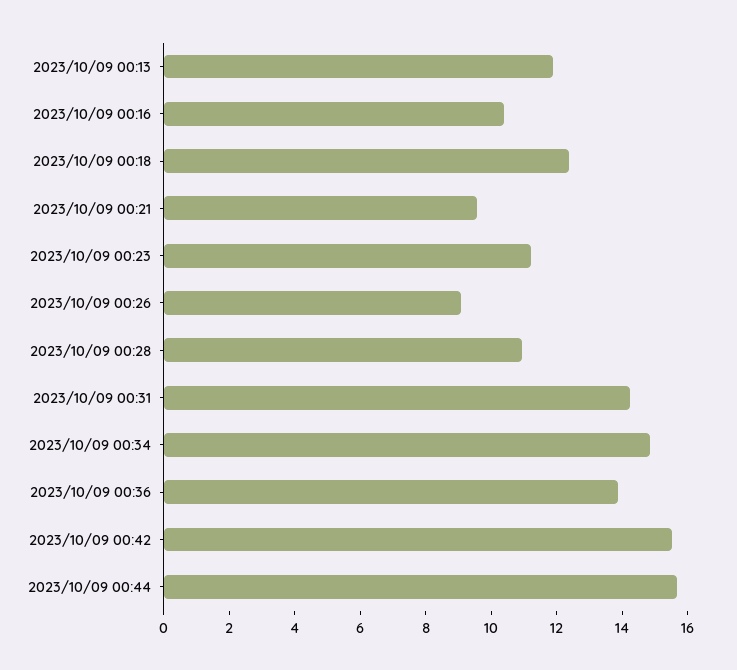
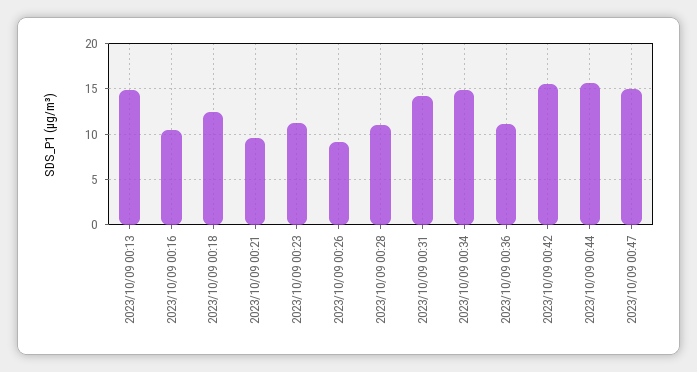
2023/10/09 00:13: 12 -> 15
2023/10/09 00:36: 14 -> 11
2023/10/09 00:47: none -> 15

